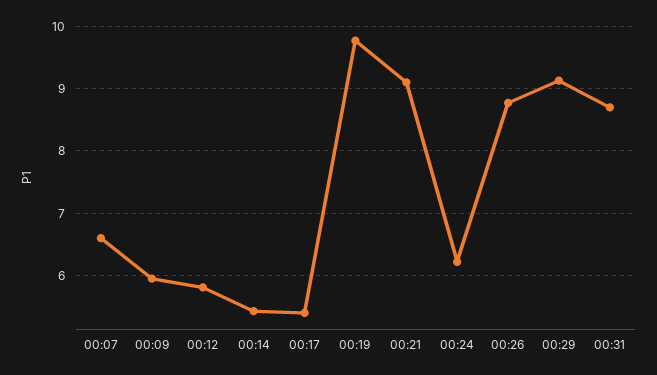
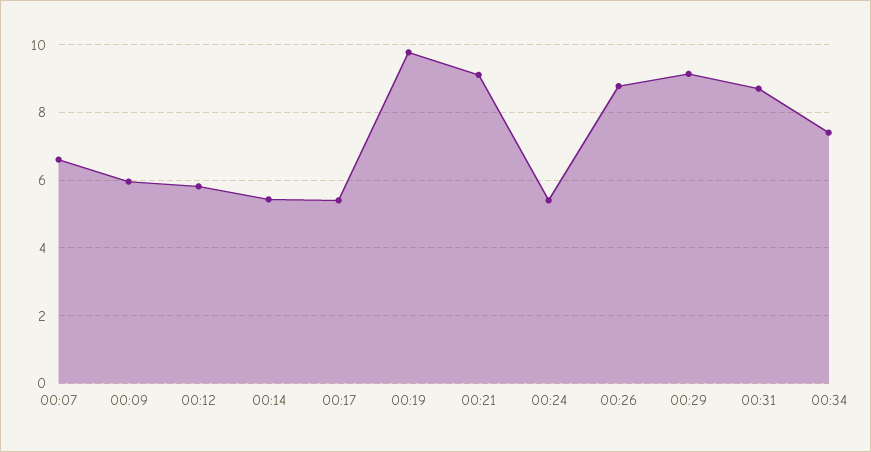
00:24: 6.2 -> 5.4
00:34: none -> 7.4

